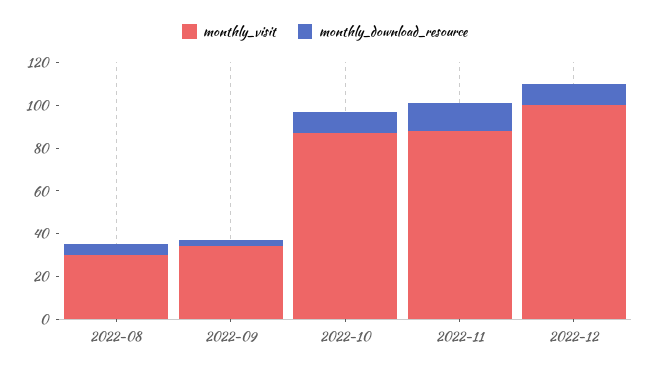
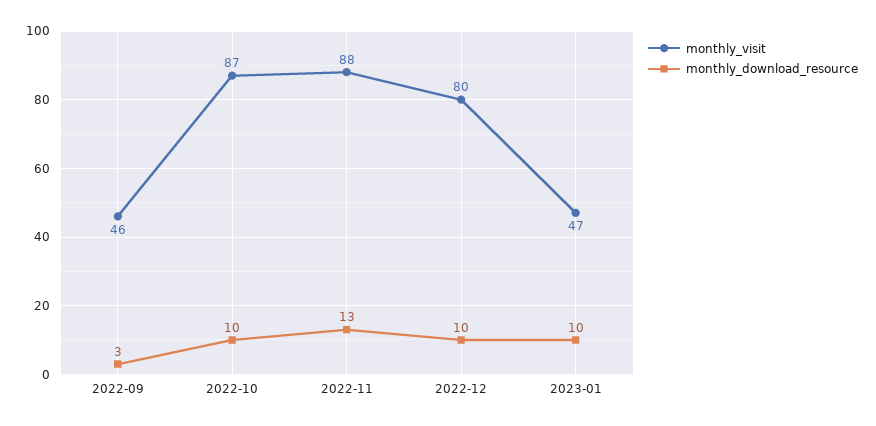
monthly_visit, 2022-08: 30 -> none
monthly_download_resource, 2022-08: 5 -> none
monthly_visit, 2022-09: 35 -> 46
monthly_visit, 2022-12: 100 -> 80
monthly_visit, 2023-01: none -> 47
monthly_download_resource, 2023-01: none -> 10

